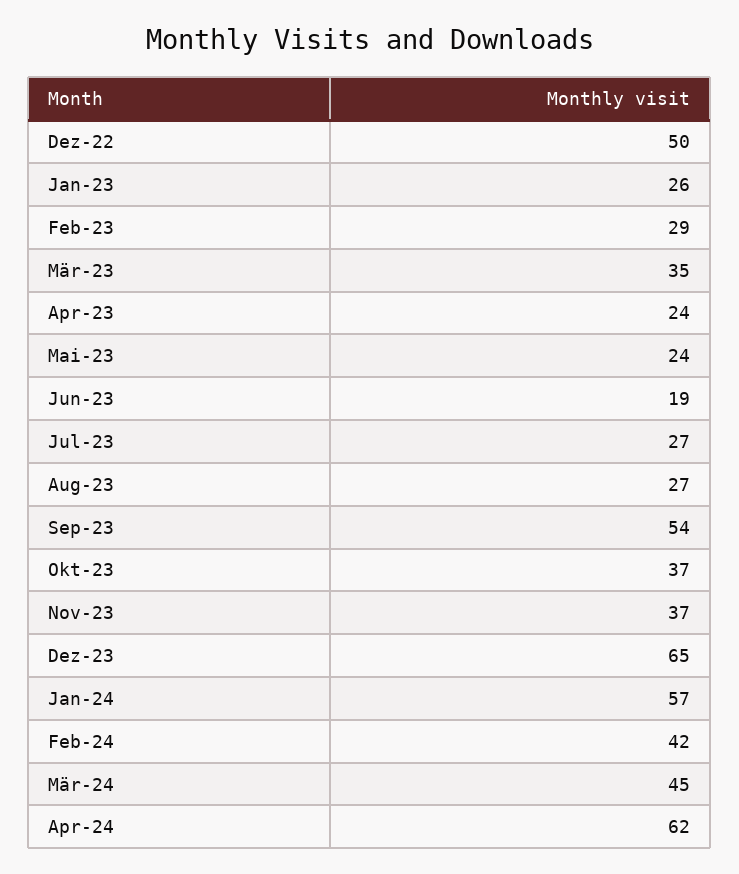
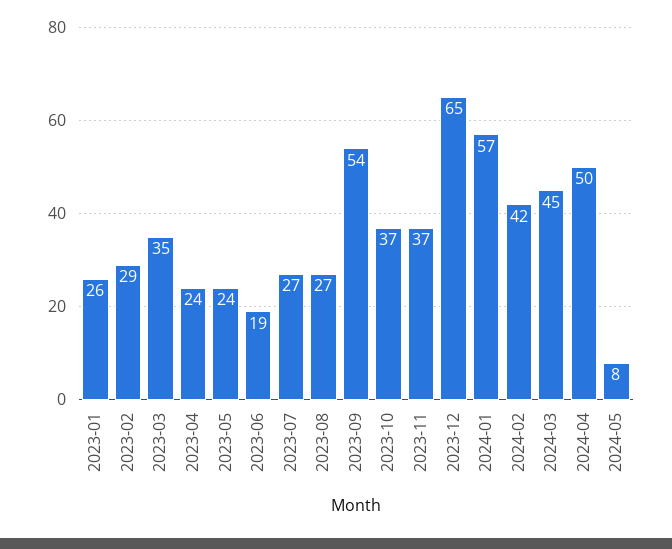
Dez-22: 50 -> none
Apr-24: 62 -> 50
2024-05: none -> 8

